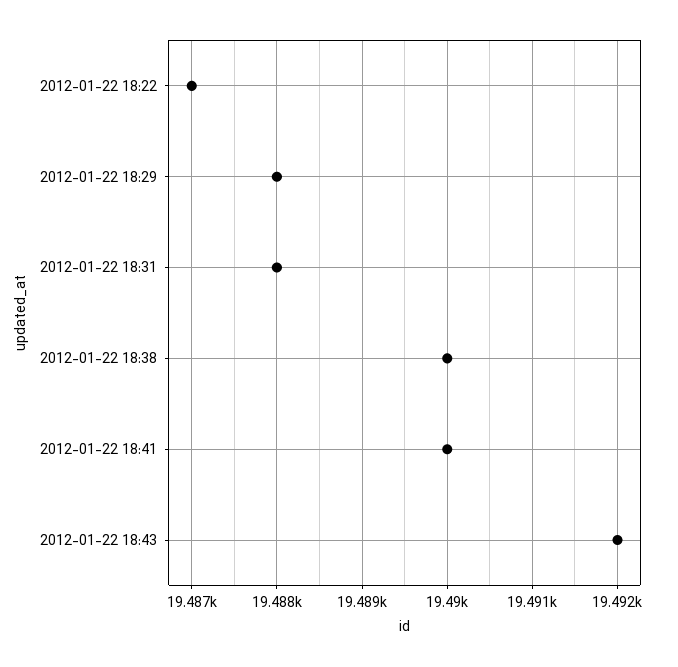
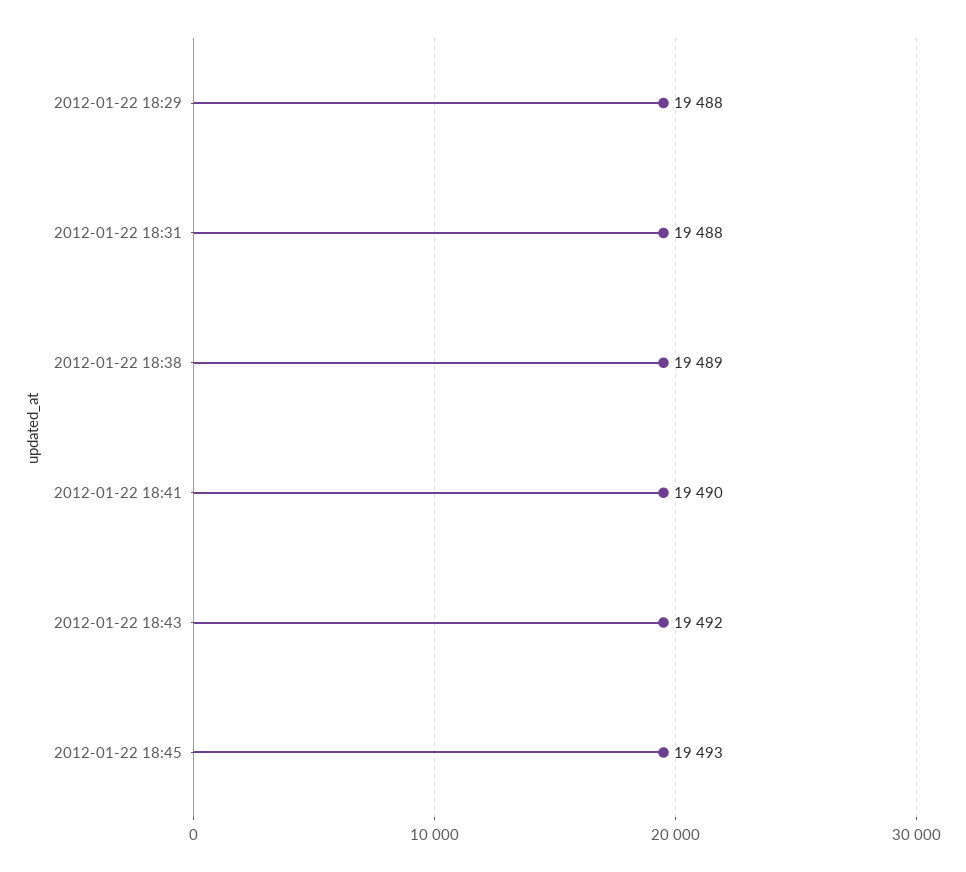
2012-01-22 18:22: 19487 -> none
2012-01-22 18:38: 19490 -> 19489
2012-01-22 18:45: none -> 19493

